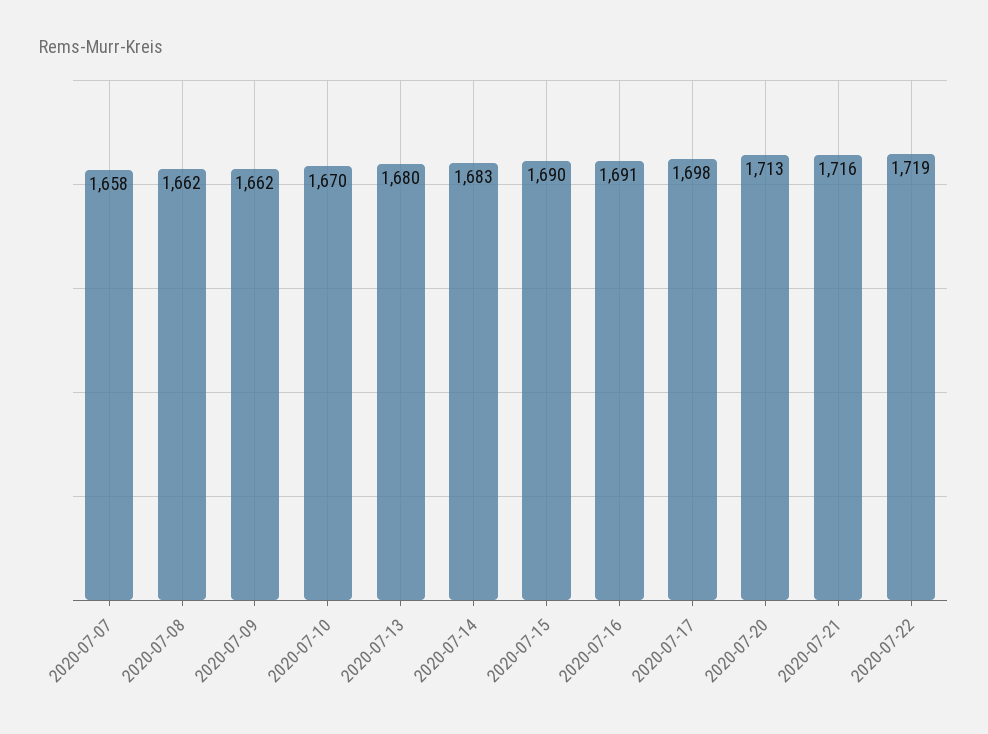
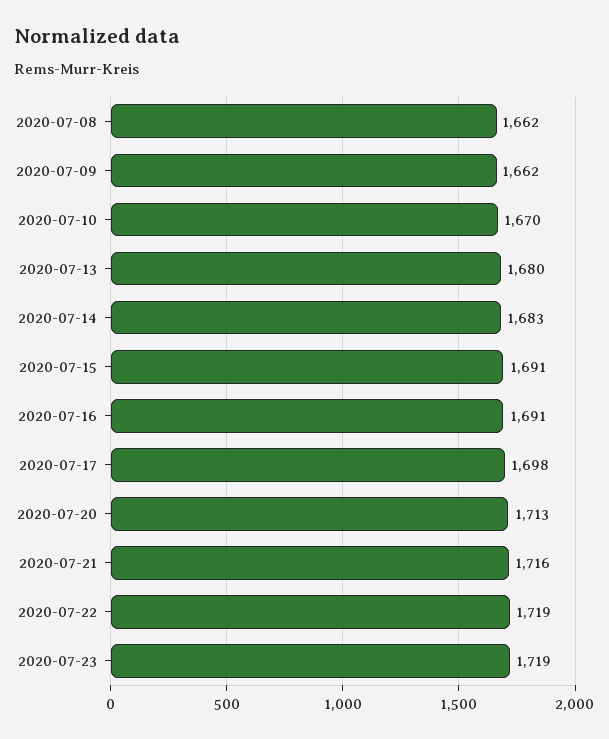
2020-07-07: 1658 -> none
2020-07-15: 1690 -> 1691
2020-07-23: none -> 1719

